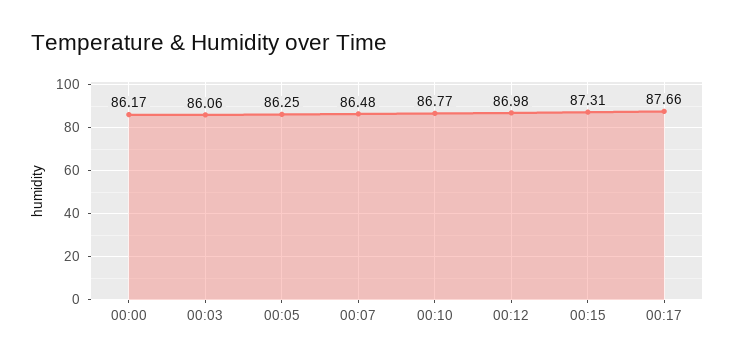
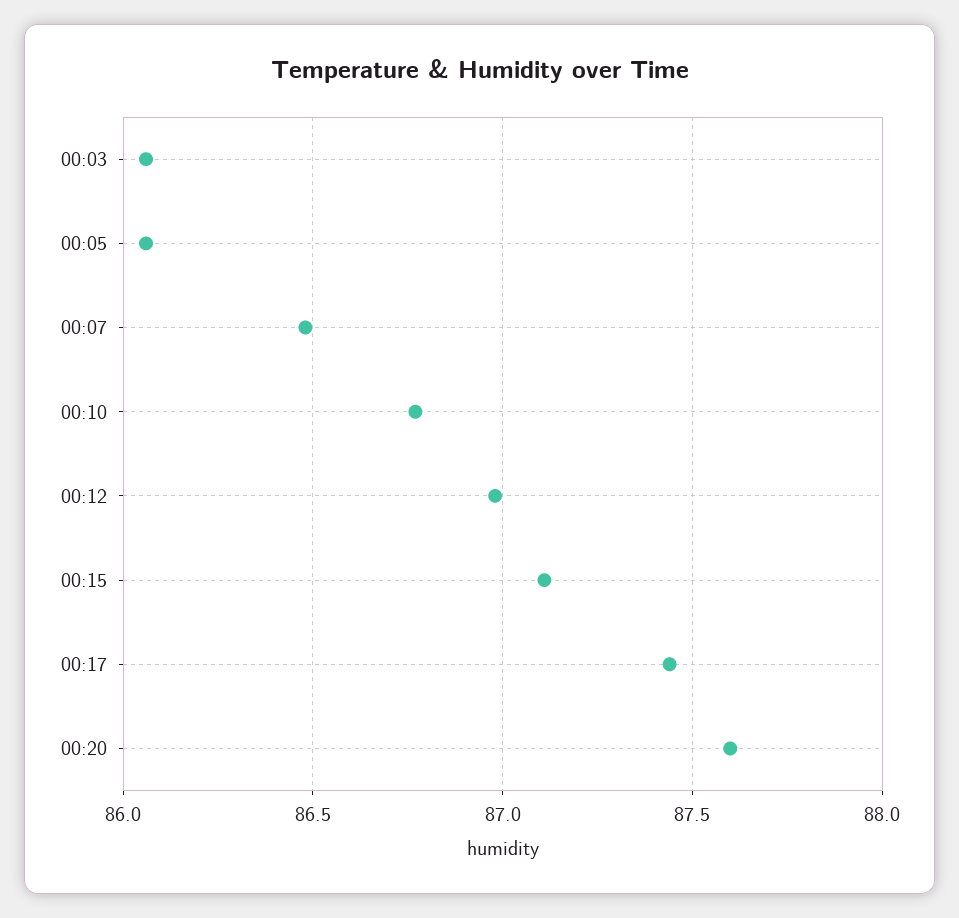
00:00: 86.17 -> none
00:05: 86.25 -> 86.05
00:15: 87.31 -> 87.1
00:17: 87.66 -> 87.45
00:20: none -> 87.6

